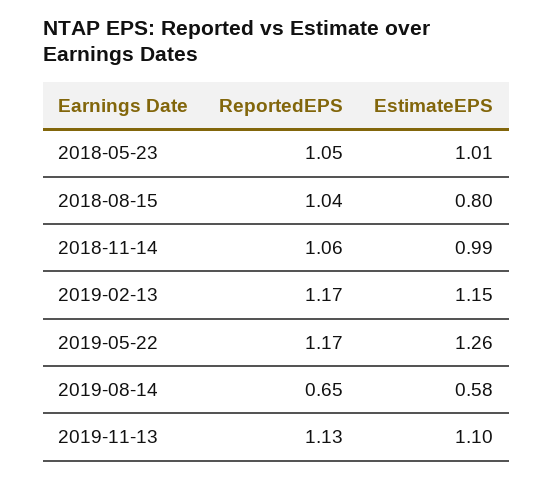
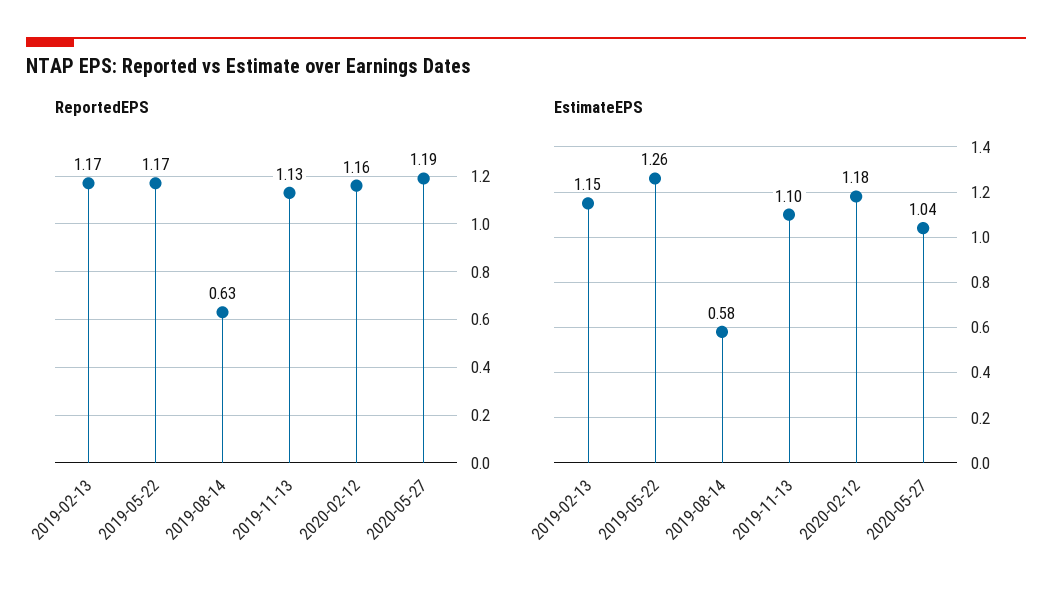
ReportedEPS, 2018-05-23: 1.05 -> none
EstimateEPS, 2018-05-23: 1.01 -> none
ReportedEPS, 2018-08-15: 1.04 -> none
EstimateEPS, 2018-08-15: 0.8 -> none
ReportedEPS, 2018-11-14: 1.06 -> none
EstimateEPS, 2018-11-14: 0.99 -> none
ReportedEPS, 2019-08-14: 0.65 -> 0.63
ReportedEPS, 2020-02-12: none -> 1.16
ReportedEPS, 2020-05-27: none -> 1.19
EstimateEPS, 2020-02-12: none -> 1.18
EstimateEPS, 2020-05-27: none -> 1.04

